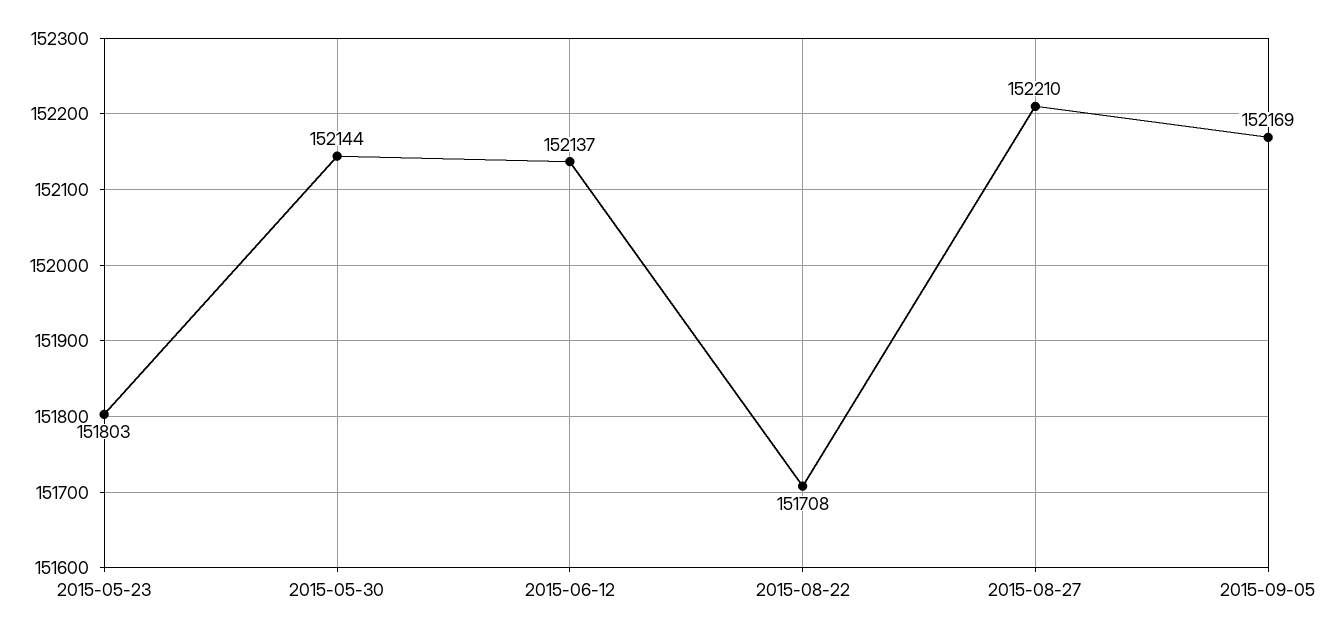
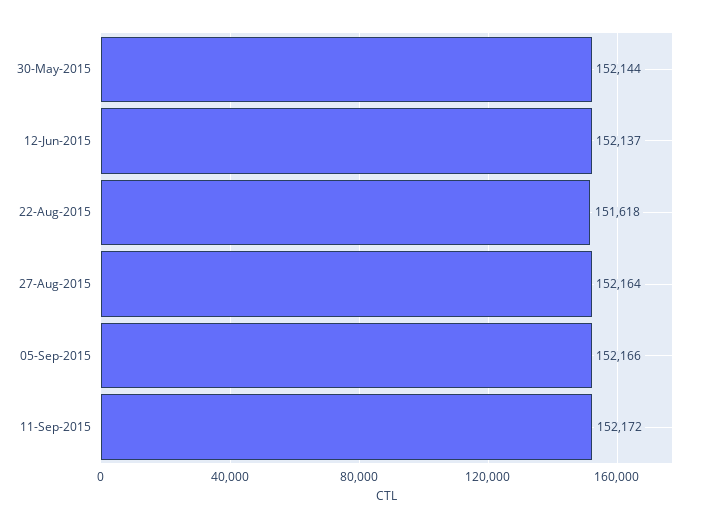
2015-05-23: 151803 -> none
2015-08-22: 151708 -> 151618
2015-08-27: 152210 -> 152164
2015-09-05: 152169 -> 152166
11-Sep-2015: none -> 152172

